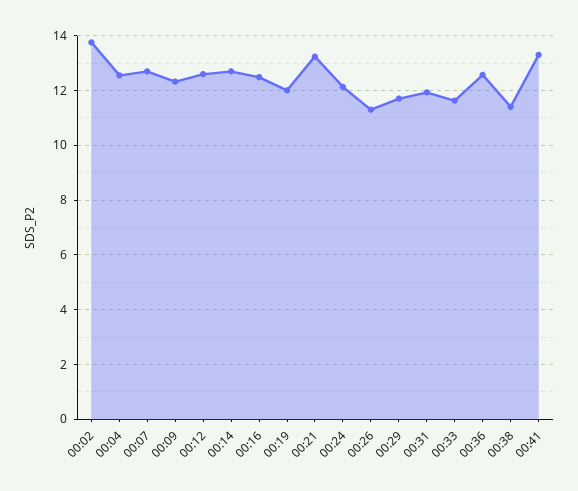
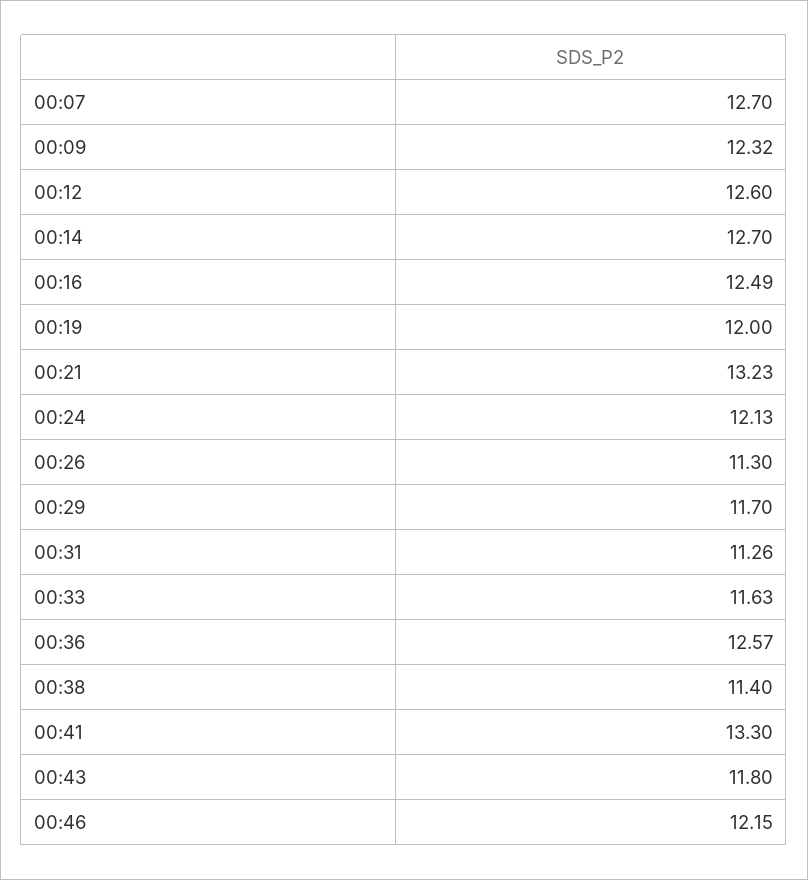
00:02: 13.75 -> none
00:04: 12.5 -> none
00:31: 12 -> 11.26
00:43: none -> 11.8
00:46: none -> 12.15

